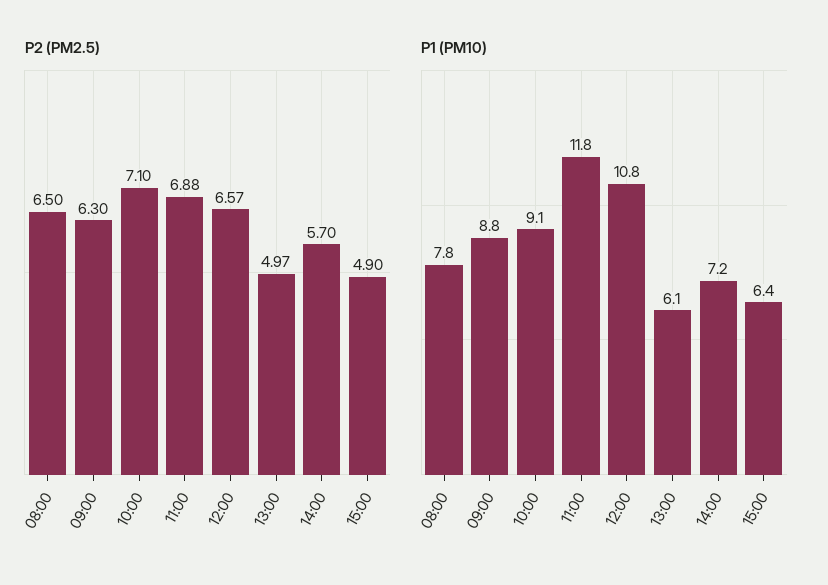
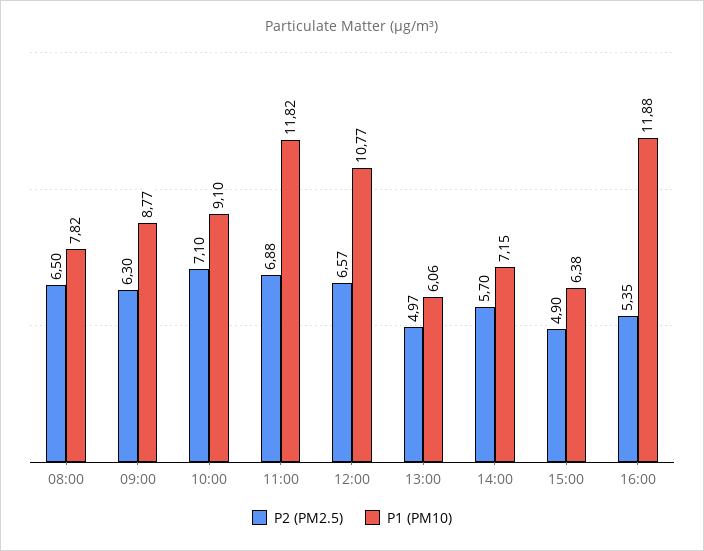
P2 (PM2.5), 16:00: none -> 5.35
P1 (PM10), 16:00: none -> 11.88

